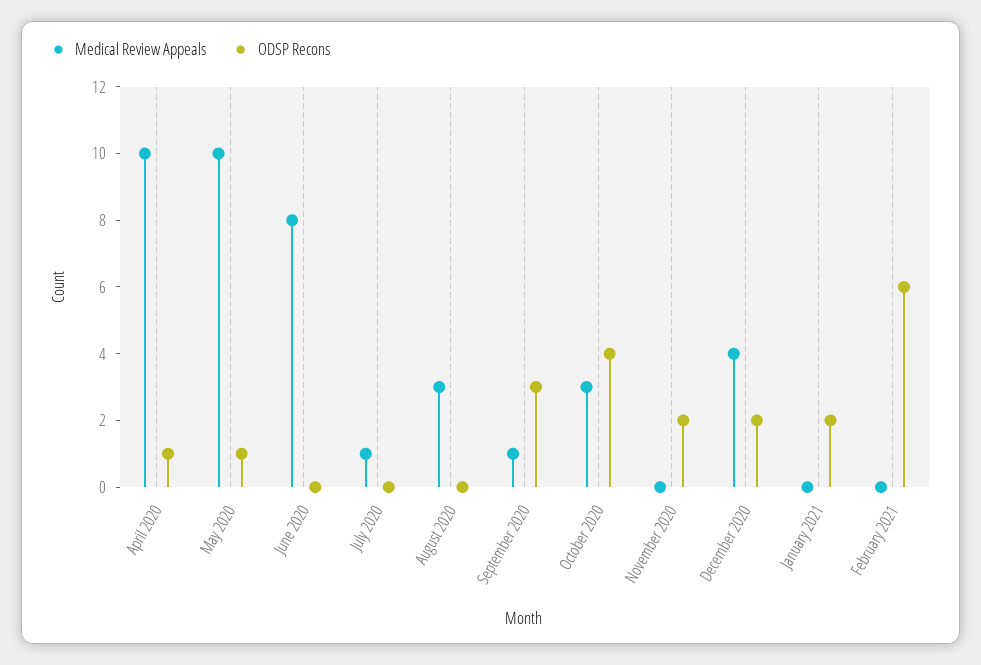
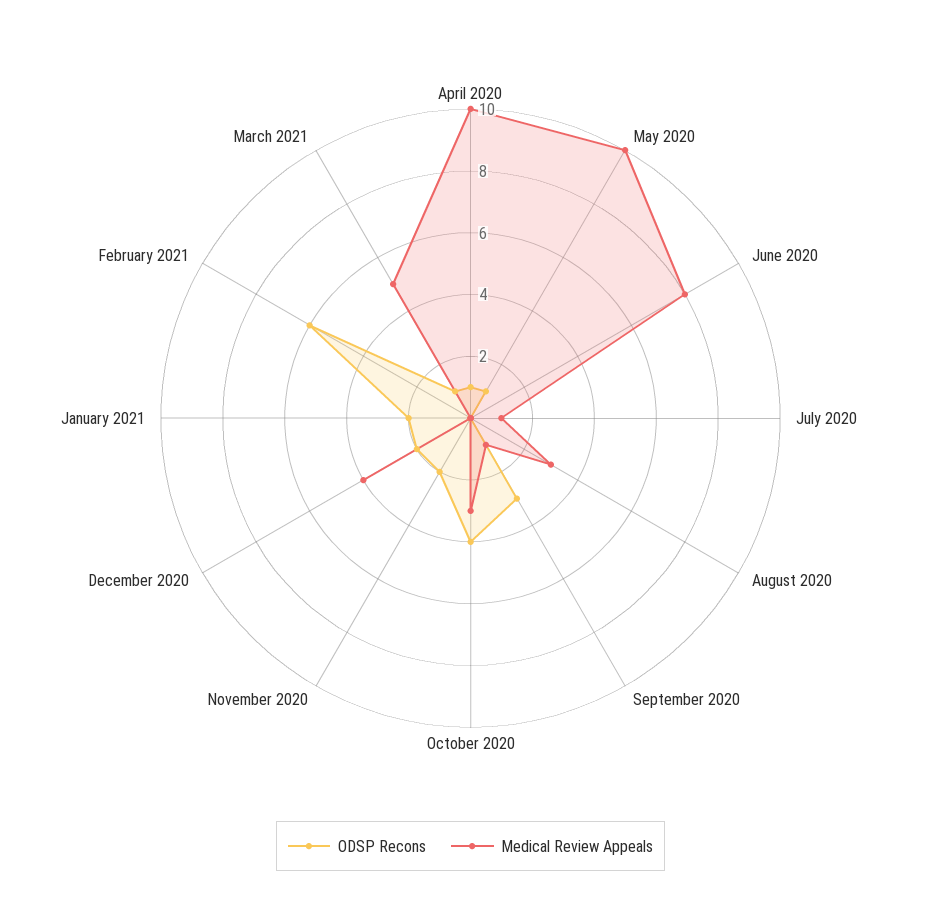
ODSP Recons, March 2021: none -> 1
Medical Review Appeals, March 2021: none -> 5

